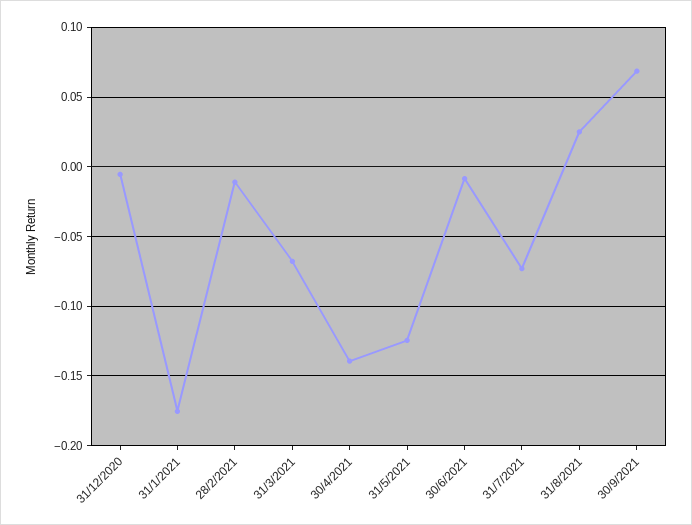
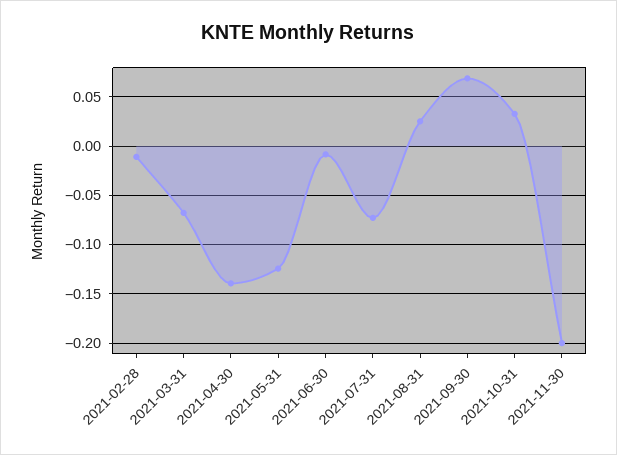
31/12/2020: -0.005 -> none
31/1/2021: -0.175 -> none
2021-10-31: none -> 0.03
2021-11-30: none -> -0.2

